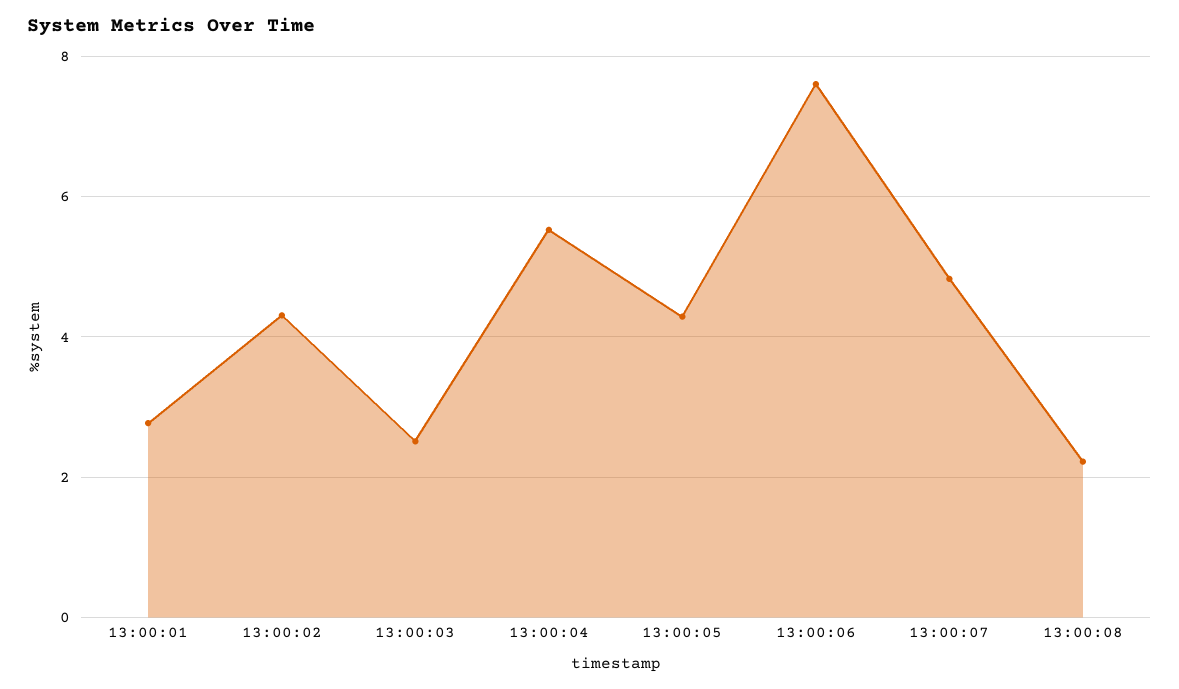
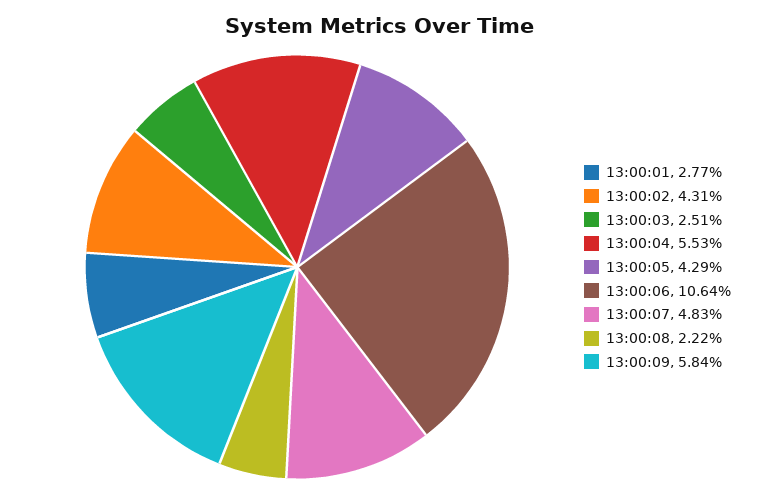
13:00:06: 7.6 -> 10.64
13:00:09: none -> 5.84

